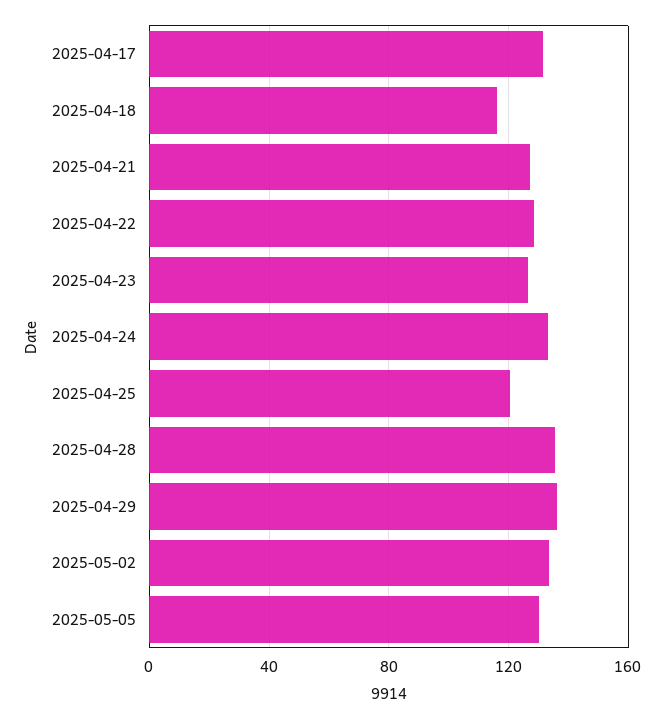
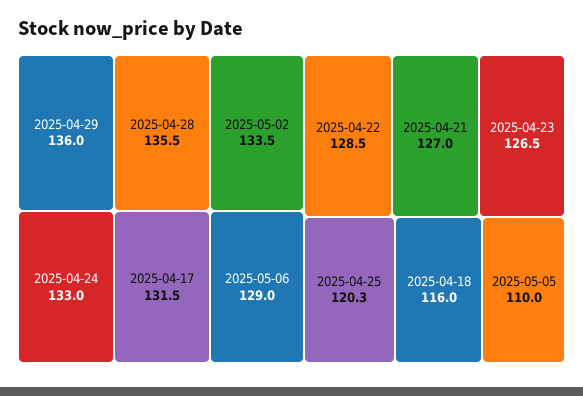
2025-05-05: 130 -> 110
2025-05-06: none -> 129

